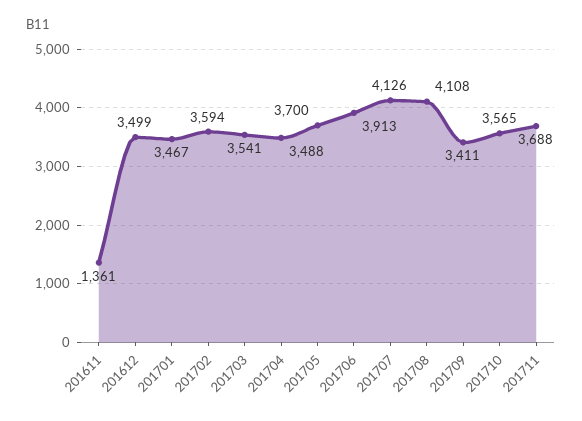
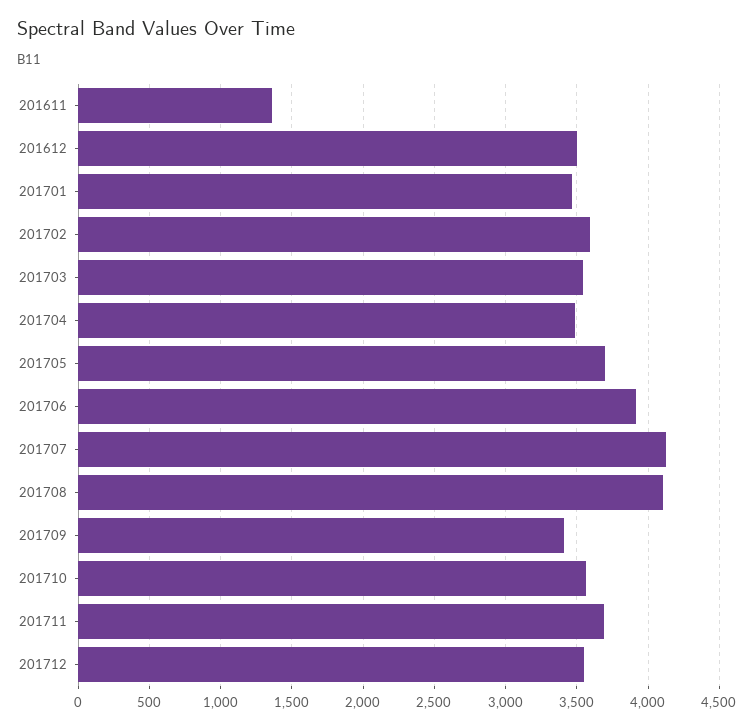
201712: none -> 3550

